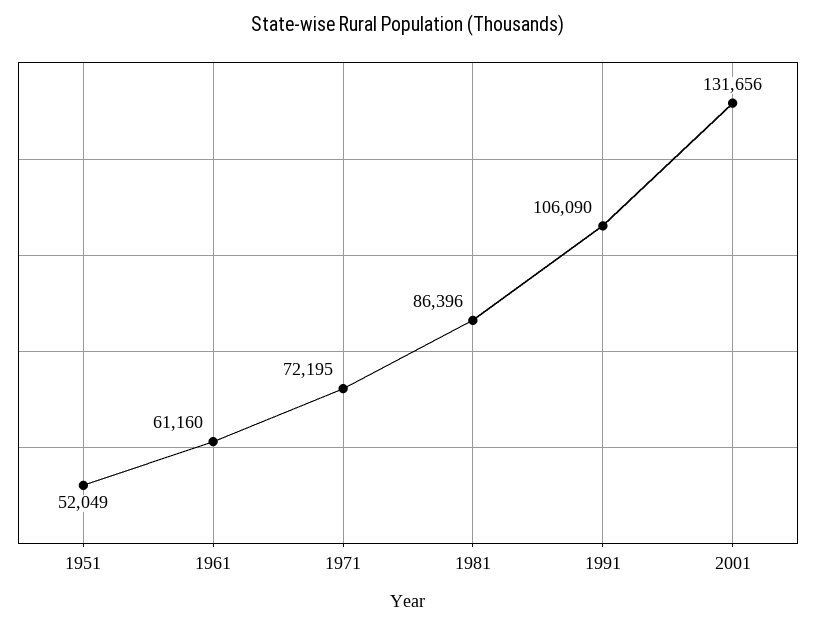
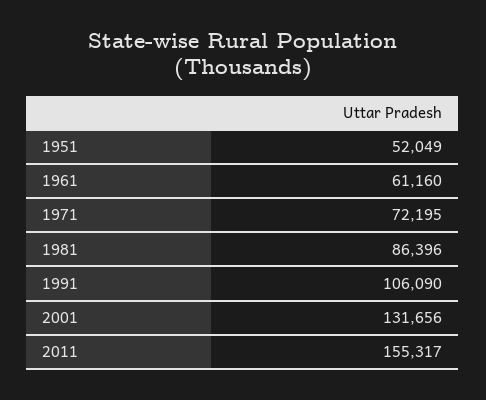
2011: none -> 155317

